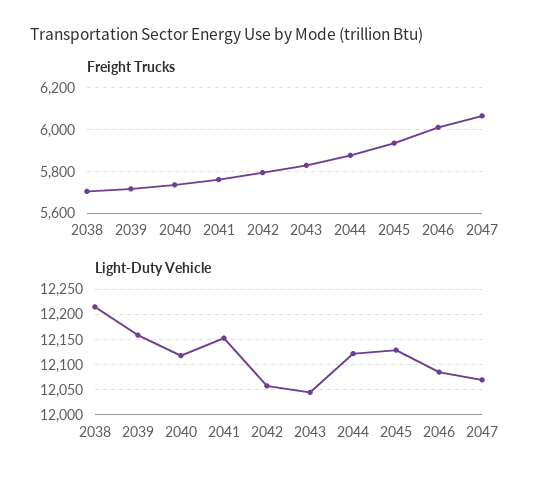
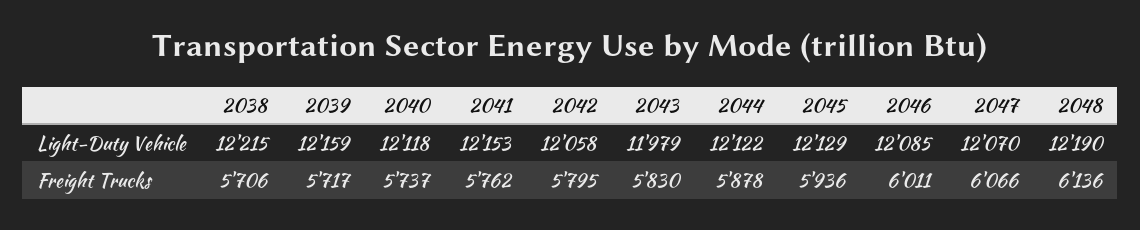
Light-Duty Vehicle, 2043: 12050 -> 11979
Light-Duty Vehicle, 2048: none -> 12190
Freight Trucks, 2048: none -> 6136

